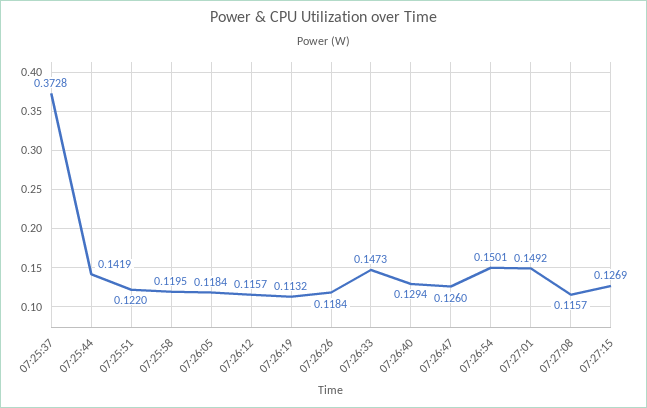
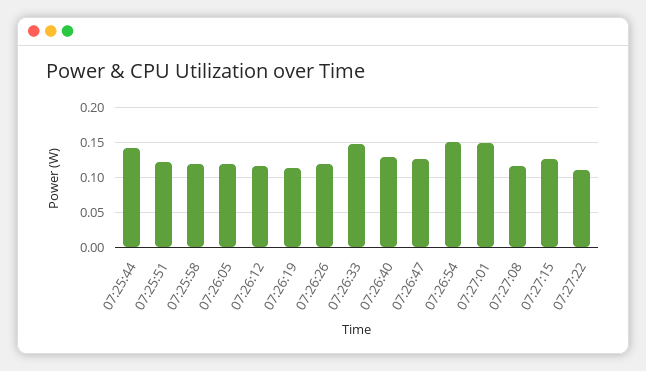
07:25:37: 0.3728 -> none
07:27:22: none -> 0.11

